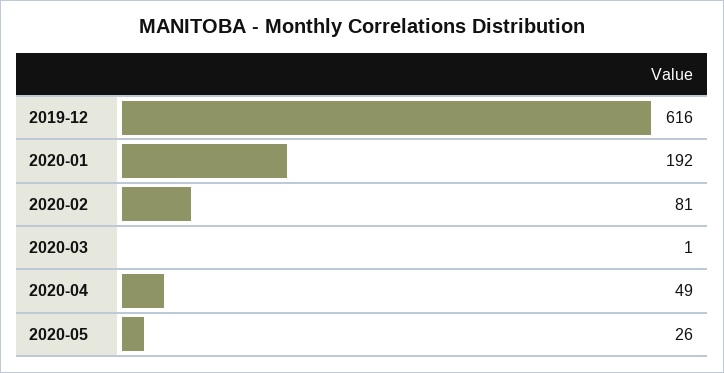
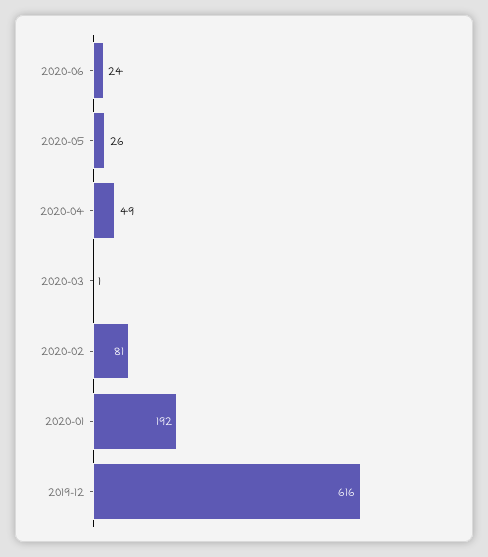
2020-06: none -> 24

